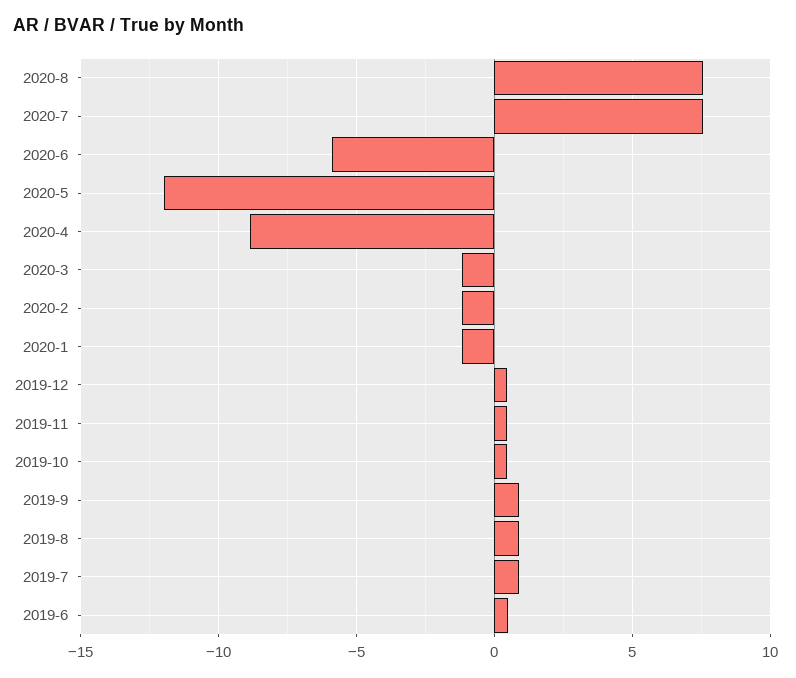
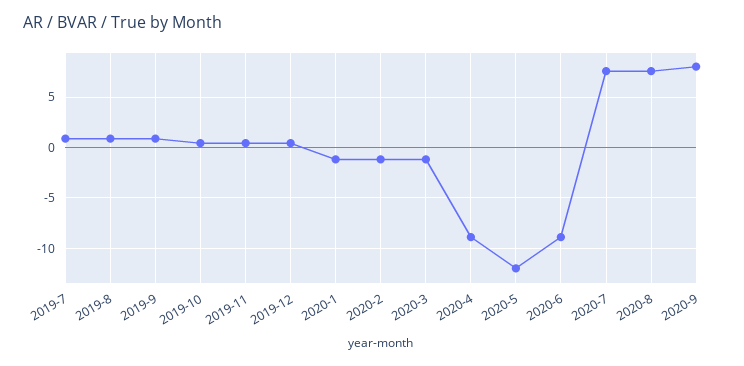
2020-6: -6 -> -9
2019-6: 0.5 -> none
2020-9: none -> 8

